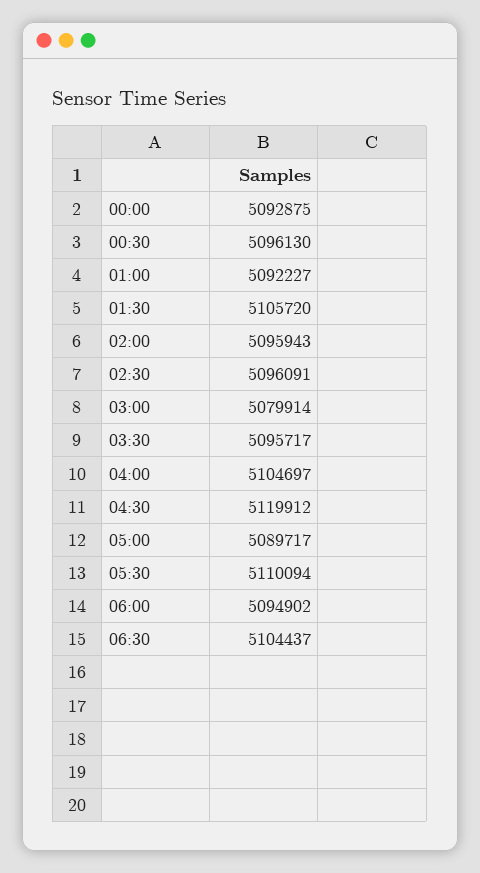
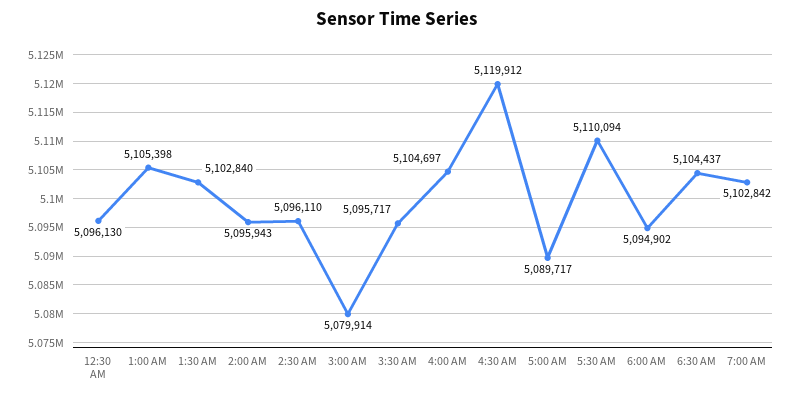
00:00: 5092875 -> none
01:00: 5092227 -> 5105398
01:30: 5105720 -> 5102840
02:30: 5096091 -> 5096110
7:00 AM: none -> 5102842

